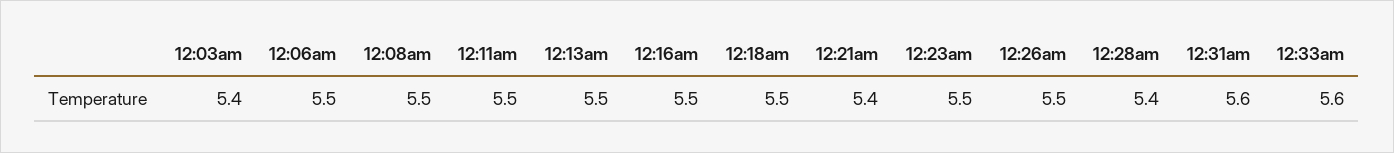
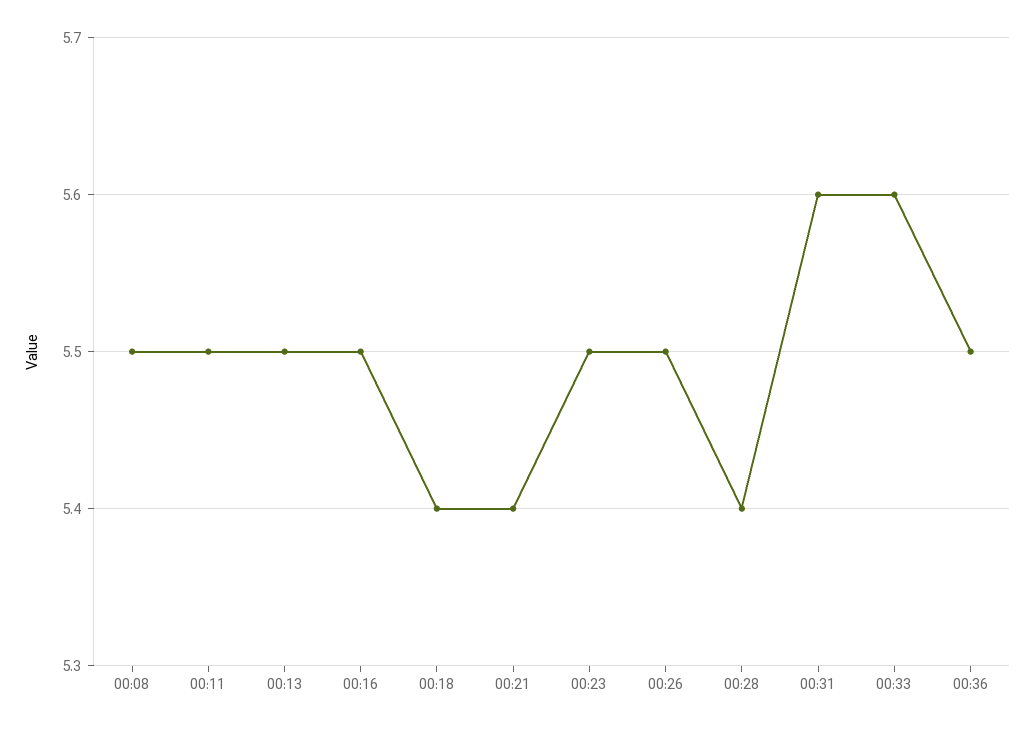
12:03am: 5.4 -> none
12:06am: 5.5 -> none
12:18am: 5.5 -> 5.4
00:36: none -> 5.5

